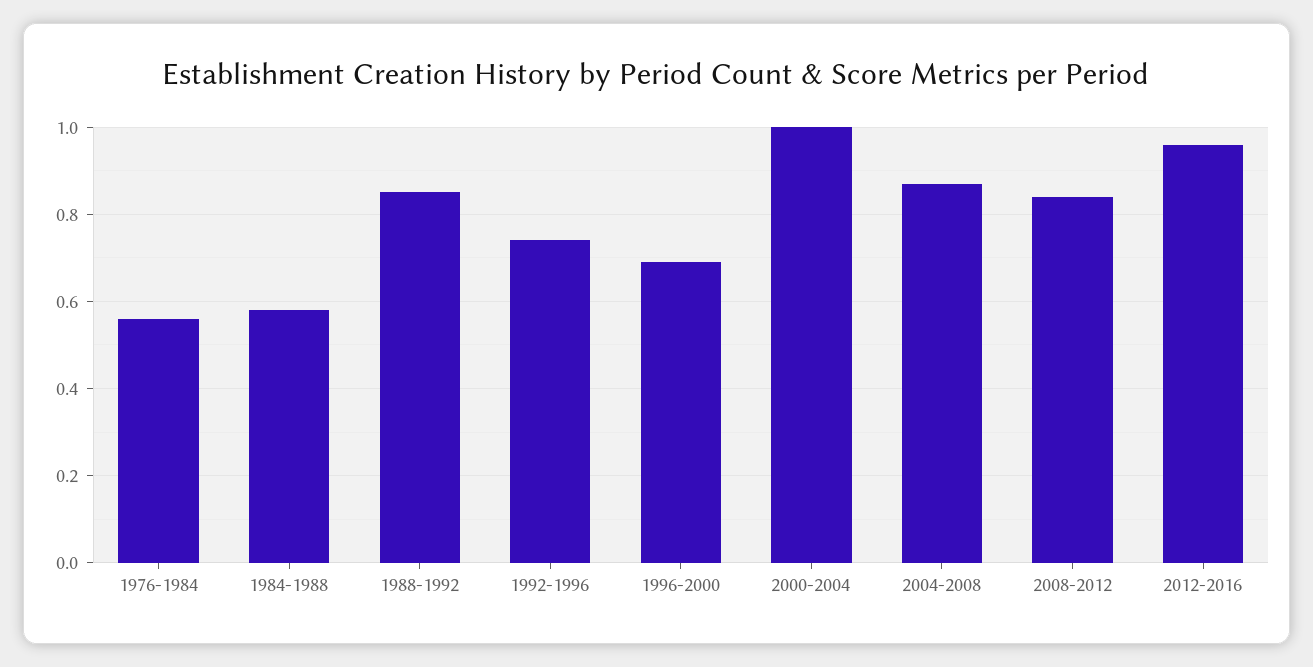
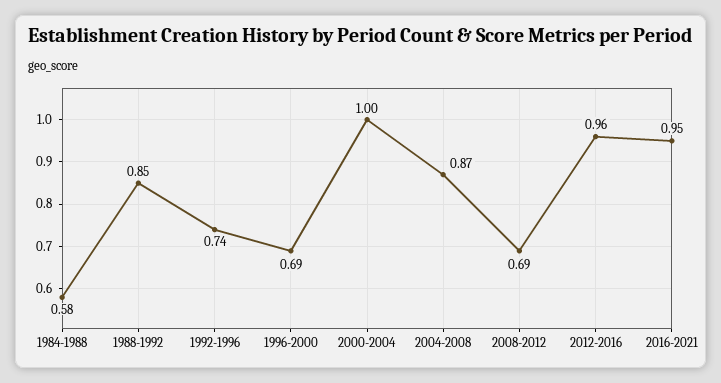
1976-1984: 0.55 -> none
2008-2012: 0.85 -> 0.69
2016-2021: none -> 0.95

